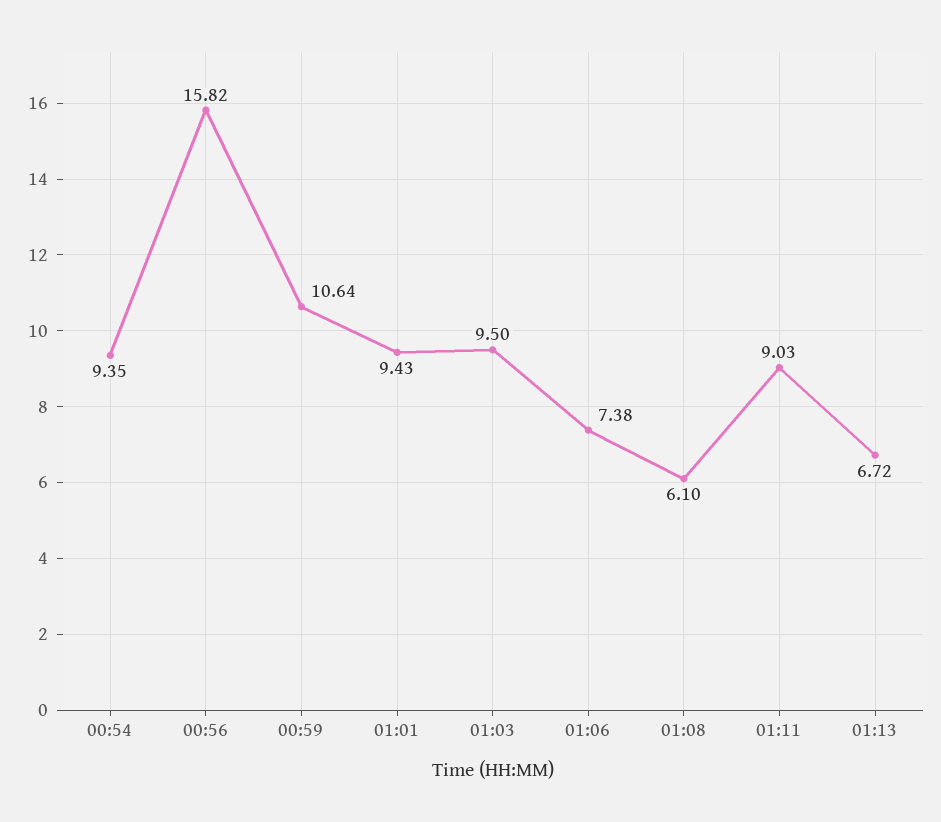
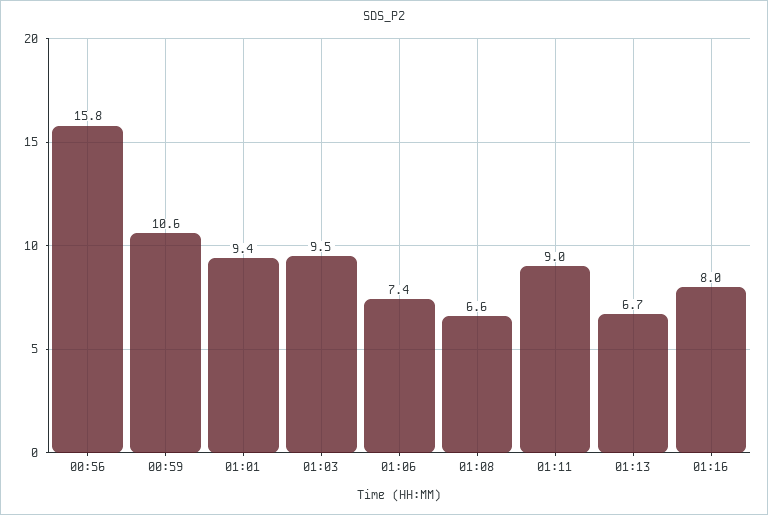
00:54: 9.35 -> none
01:08: 6.1 -> 6.6
01:16: none -> 8

